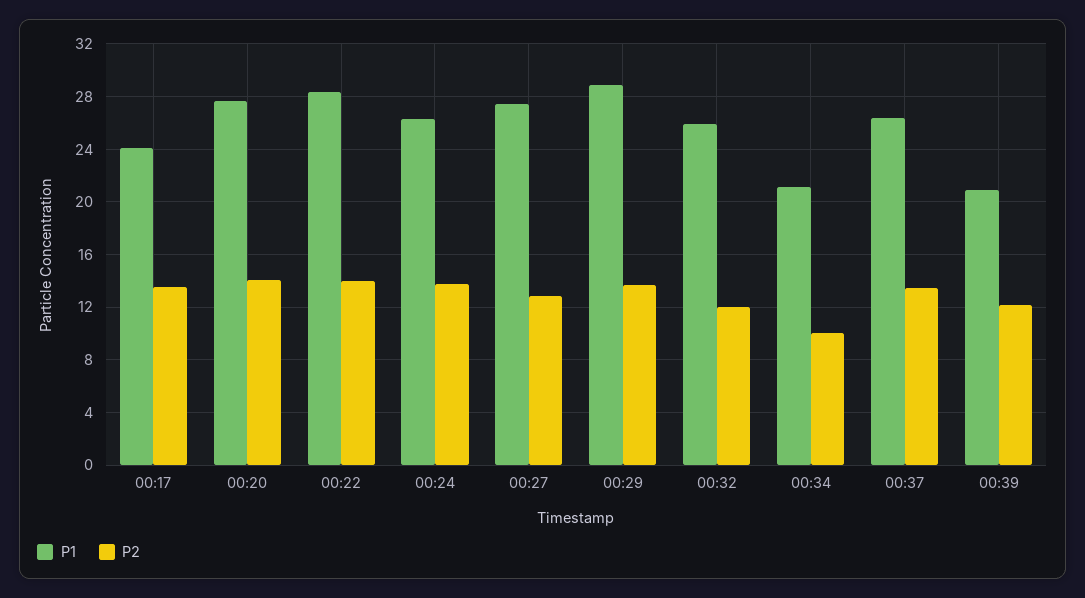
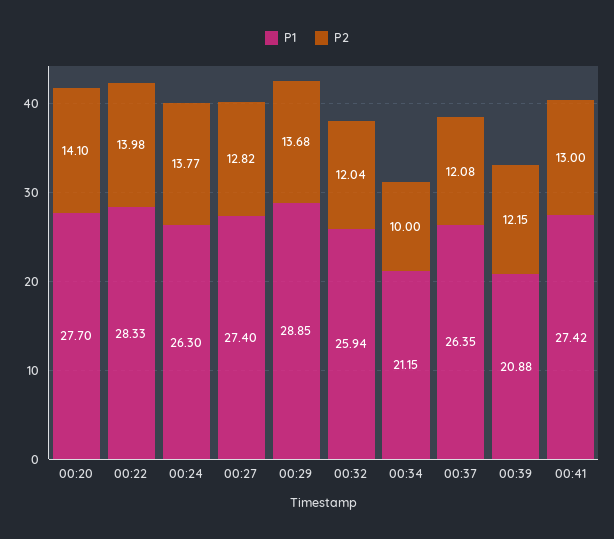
P1, 00:17: 24 -> none
P2, 00:17: 13.5 -> none
P2, 00:37: 13.5 -> 12.08
P1, 00:41: none -> 27.42
P2, 00:41: none -> 13

